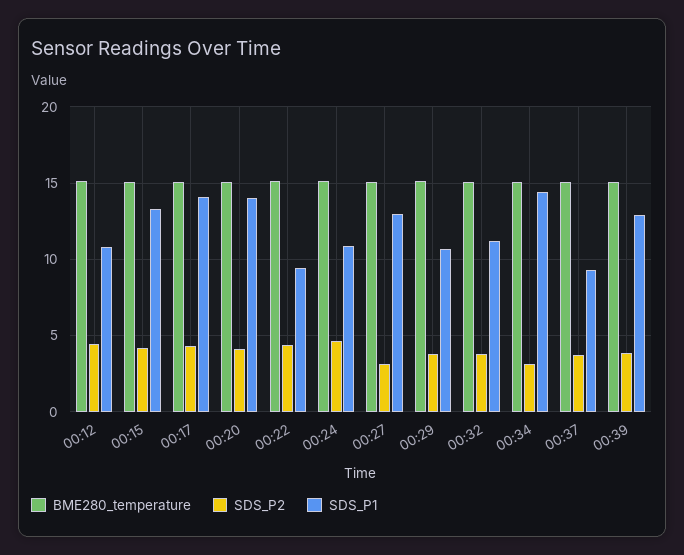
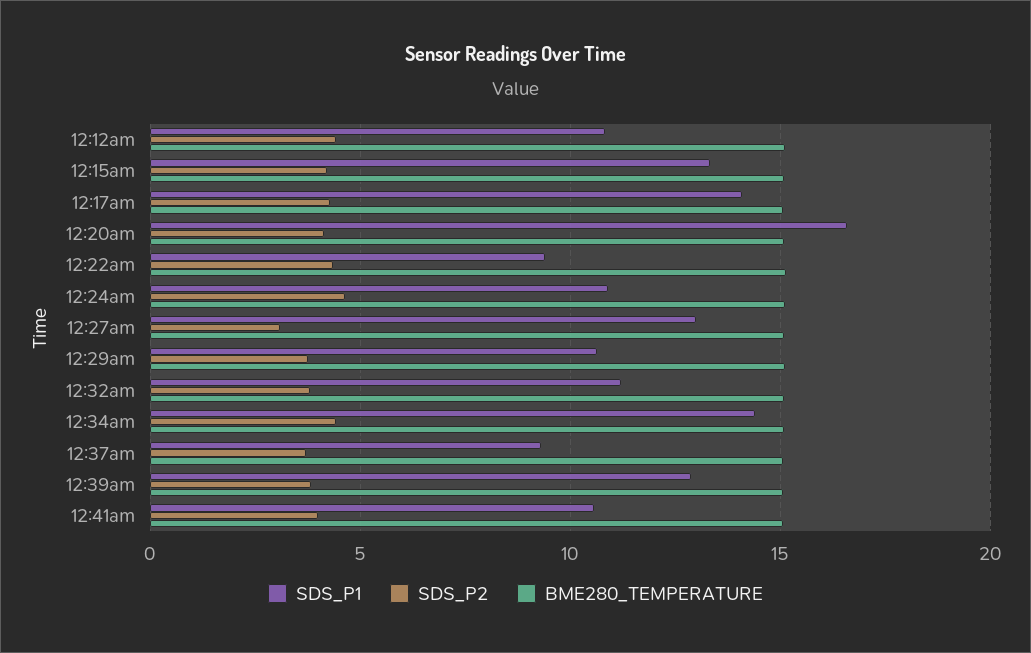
SDS_P1, 00:20: 14 -> 16.5
SDS_P2, 00:34: 3 -> 4.5
SDS_P1, 12:41am: none -> 10.5
SDS_P2, 12:41am: none -> 4
BME280_temperature, 12:41am: none -> 15

